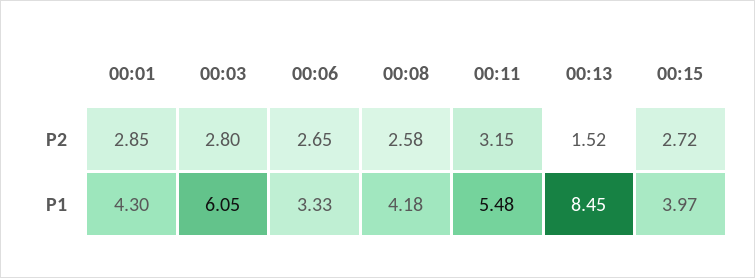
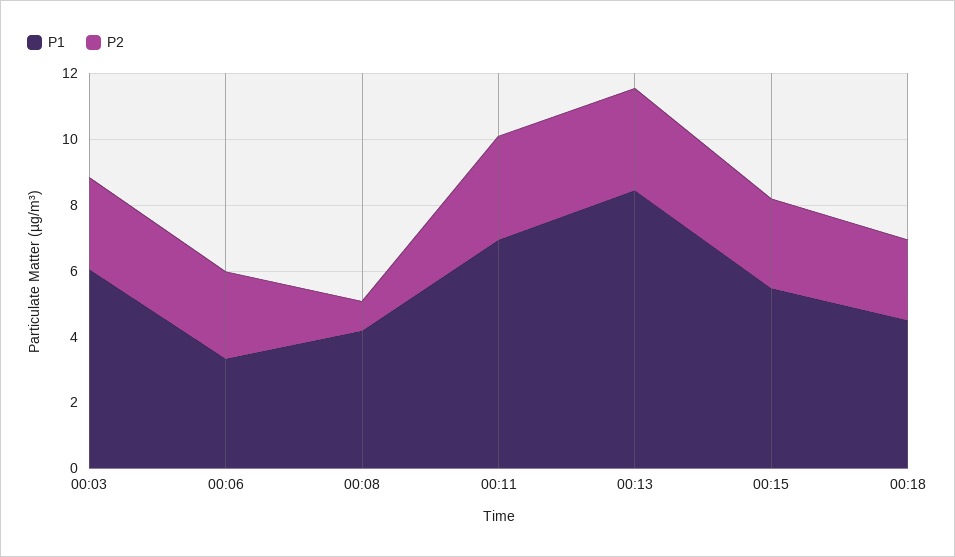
P2, 00:01: 2.85 -> none
P2, 00:08: 2.58 -> 1
P2, 00:13: 1.52 -> 3
P1, 00:01: 4.3 -> none
P1, 00:11: 5.48 -> 7
P1, 00:15: 3.97 -> 5.5
P1, 00:18: none -> 4.5
P2, 00:18: none -> 2.5

